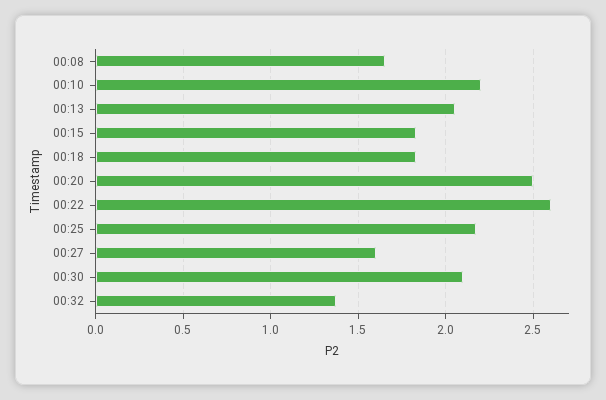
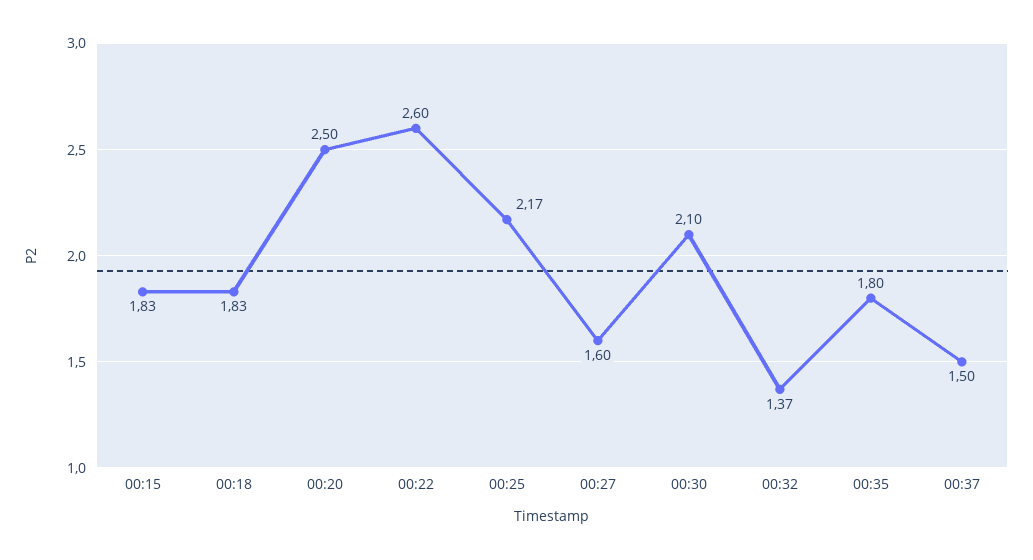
00:08: 1.65 -> none
00:10: 2.2 -> none
00:13: 2.05 -> none
00:35: none -> 1.8
00:37: none -> 1.5

